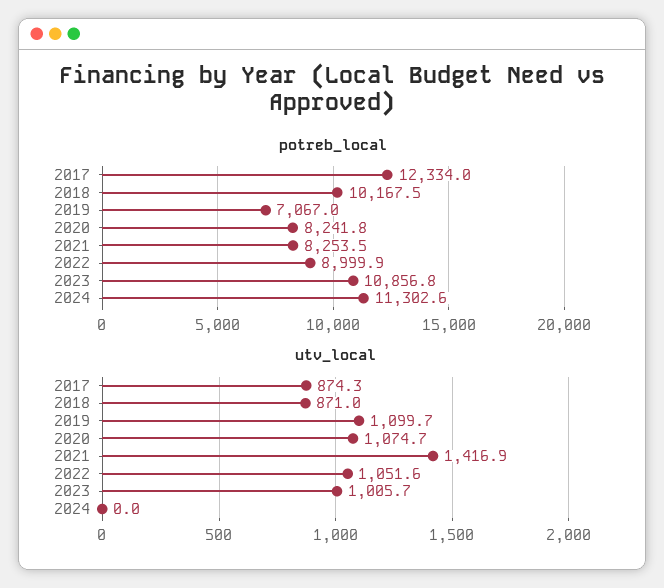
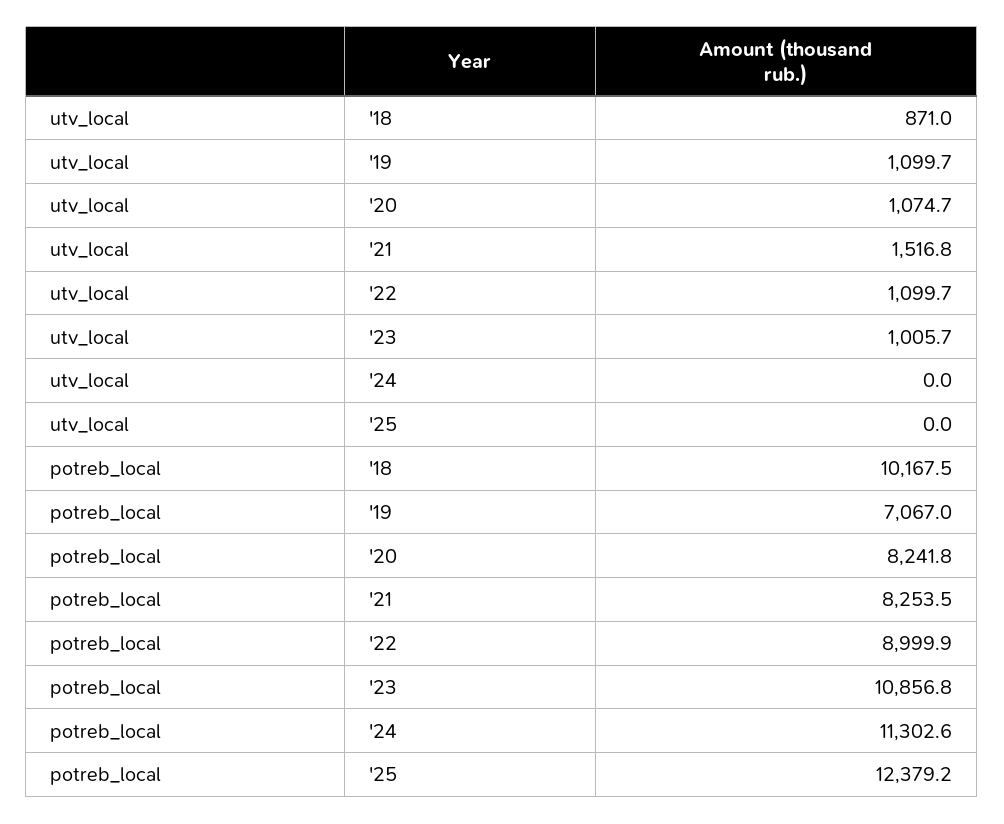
potreb_local, 2017: 12334 -> none
utv_local, 2017: 874.3 -> none
utv_local, 2021: 1416.9 -> 1516.8
utv_local, 2022: 1051.6 -> 1099.7
utv_local, '25: none -> 0
potreb_local, '25: none -> 12379.2

